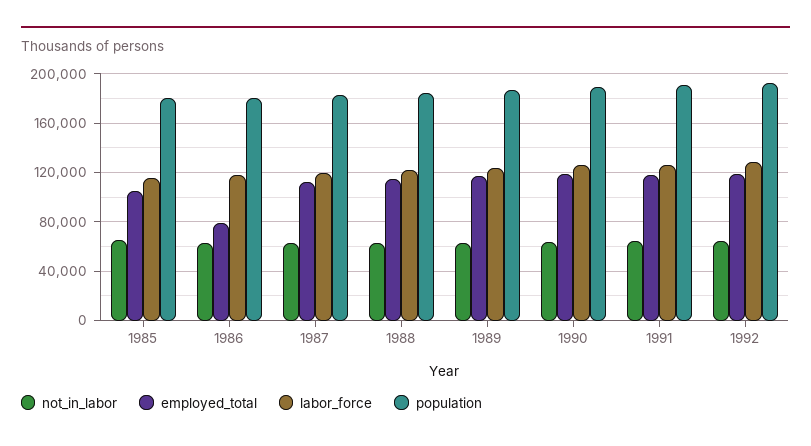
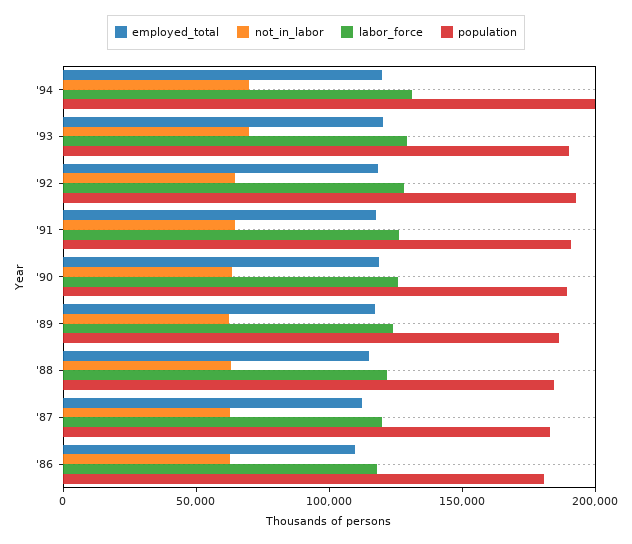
not_in_labor, 1985: 65000 -> none
employed_total, 1985: 105000 -> none
labor_force, 1985: 115000 -> none
population, 1985: 180000 -> none
employed_total, 1986: 80000 -> 110000
employed_total, '94: none -> 120000
not_in_labor, '94: none -> 70000
labor_force, '94: none -> 130000
population, '94: none -> 200000
employed_total, '93: none -> 120000
not_in_labor, '93: none -> 70000
labor_force, '93: none -> 130000
population, '93: none -> 190000

